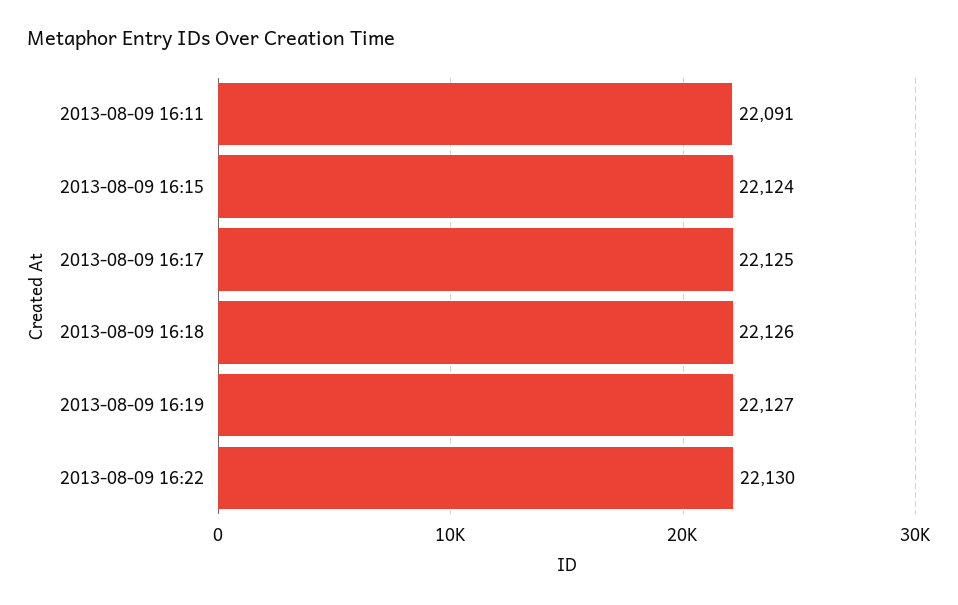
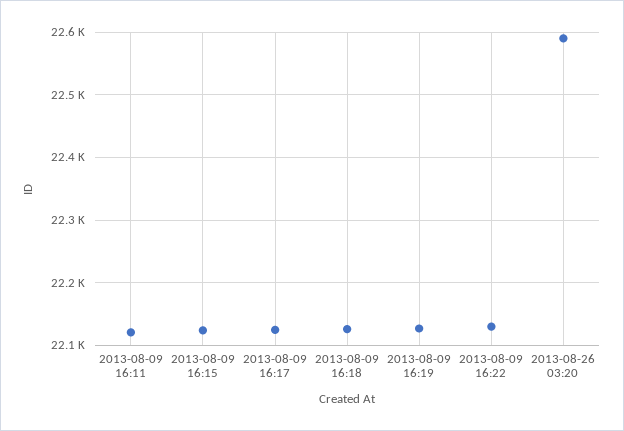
2013-08-09 16:11: 22091 -> 22120
2013-08-26 03:20: none -> 22590

